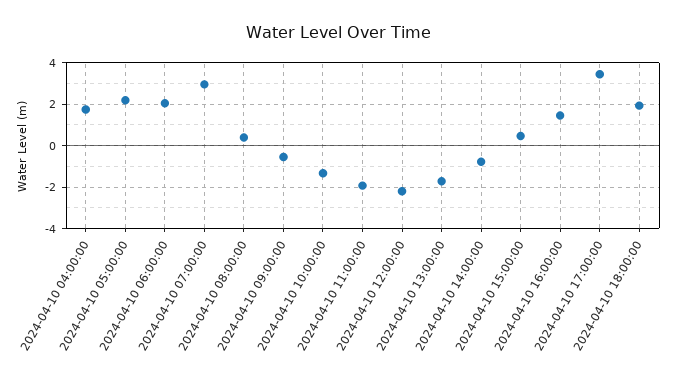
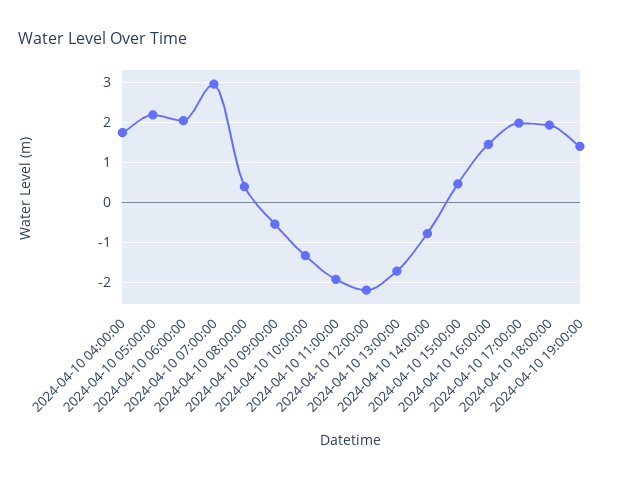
2024-04-10 17:00:00: 3.5 -> 2
2024-04-10 19:00:00: none -> 1.4

